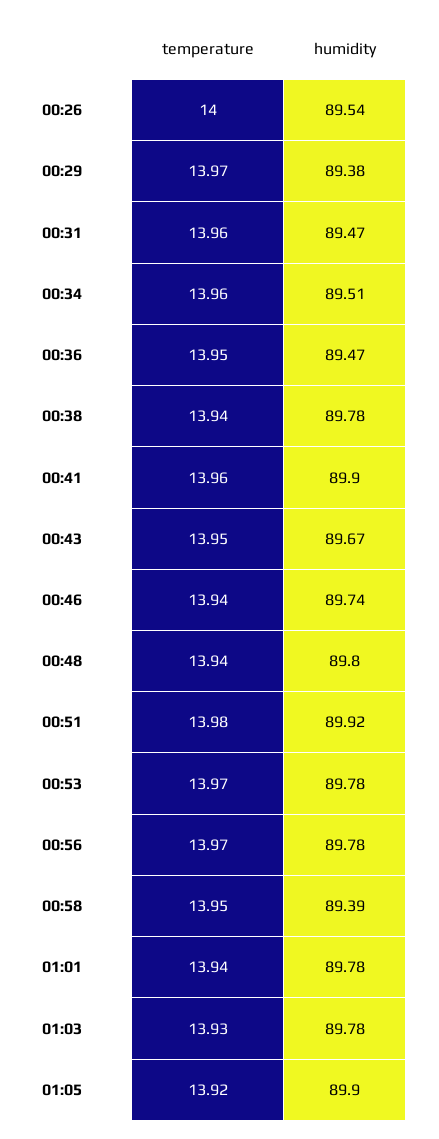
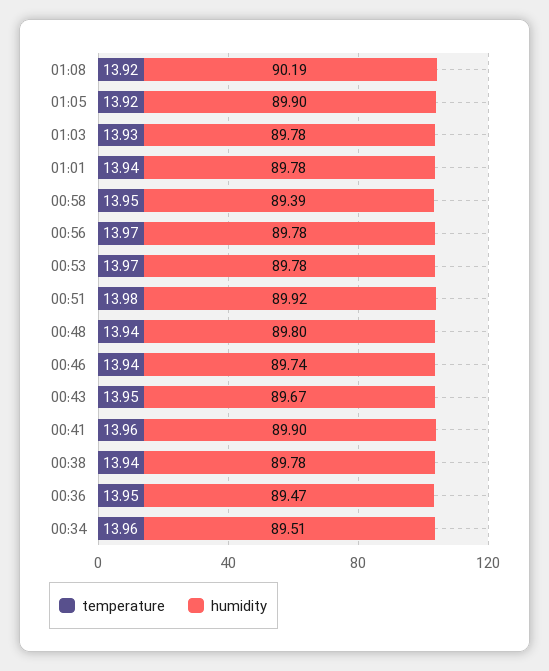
temperature, 00:26: 14 -> none
humidity, 00:26: 89.54 -> none
temperature, 00:29: 13.97 -> none
humidity, 00:29: 89.38 -> none
temperature, 00:31: 13.96 -> none
humidity, 00:31: 89.47 -> none
temperature, 01:08: none -> 13.92
humidity, 01:08: none -> 90.19

